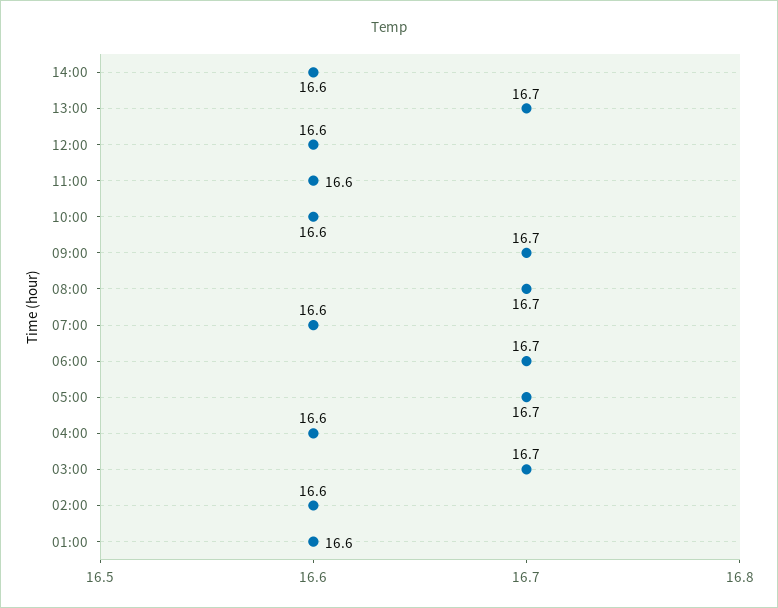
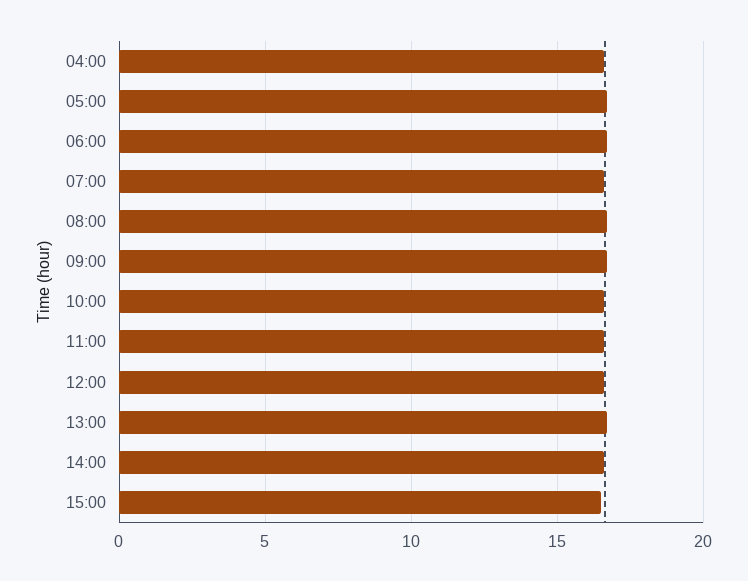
03:00: 16.7 -> none
02:00: 16.6 -> none
01:00: 16.6 -> none
15:00: none -> 16.5

